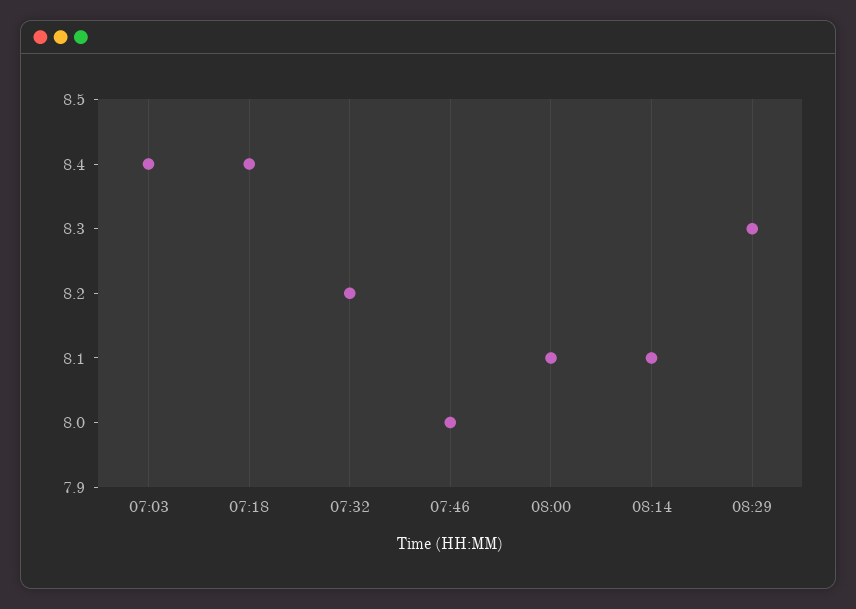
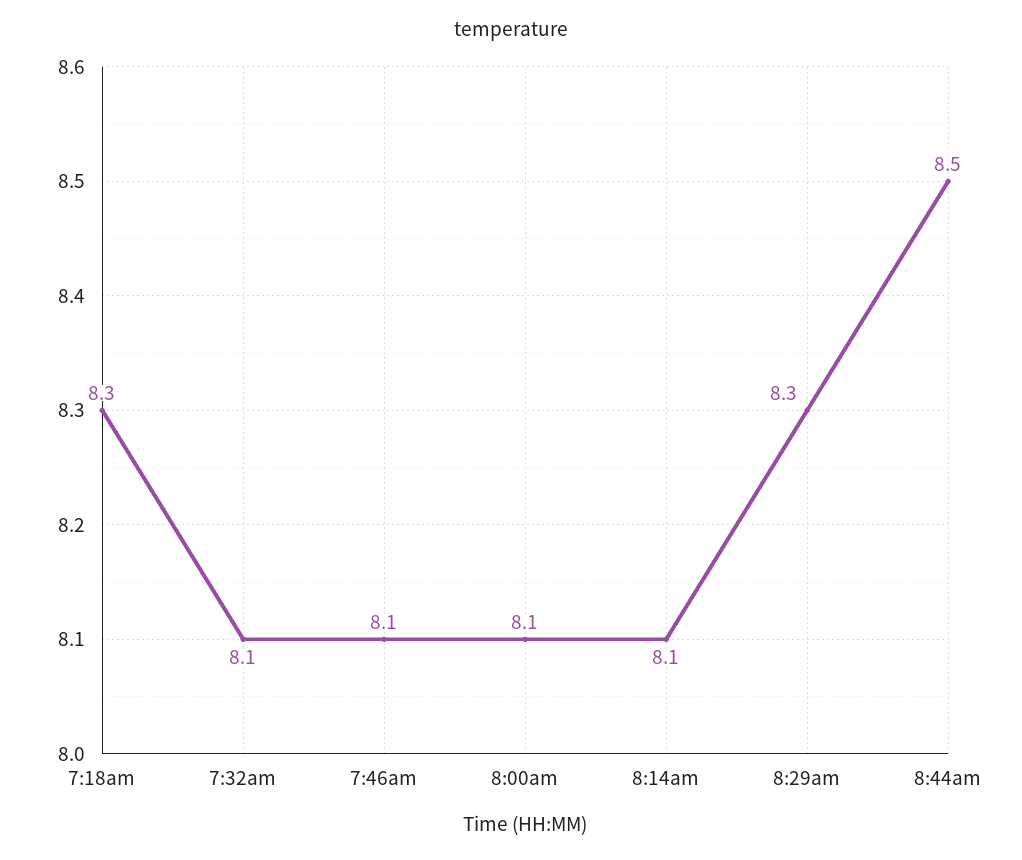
07:03: 8.4 -> none
07:18: 8.4 -> 8.3
07:32: 8.2 -> 8.1
07:46: 8 -> 8.1
8:44am: none -> 8.5

